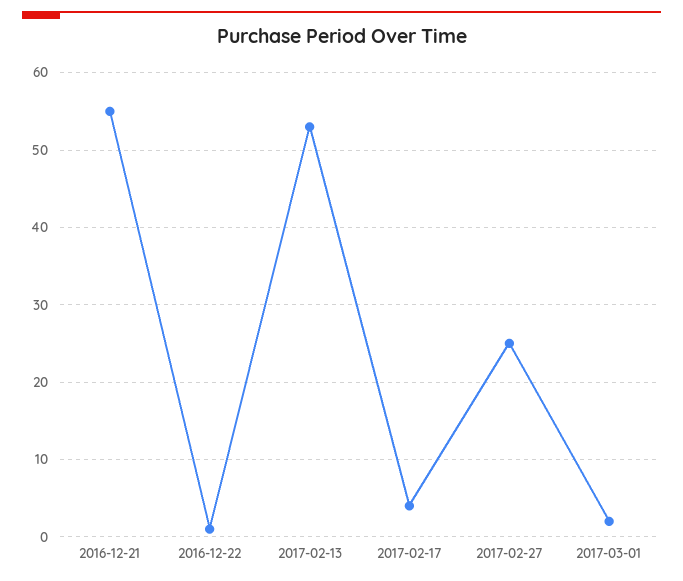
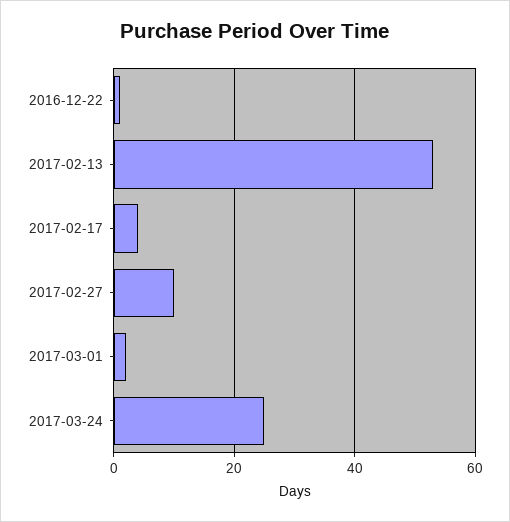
2016-12-21: 55 -> none
2017-02-27: 25 -> 10
2017-03-24: none -> 25

